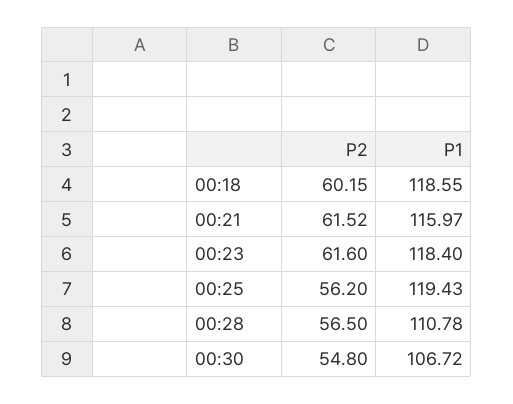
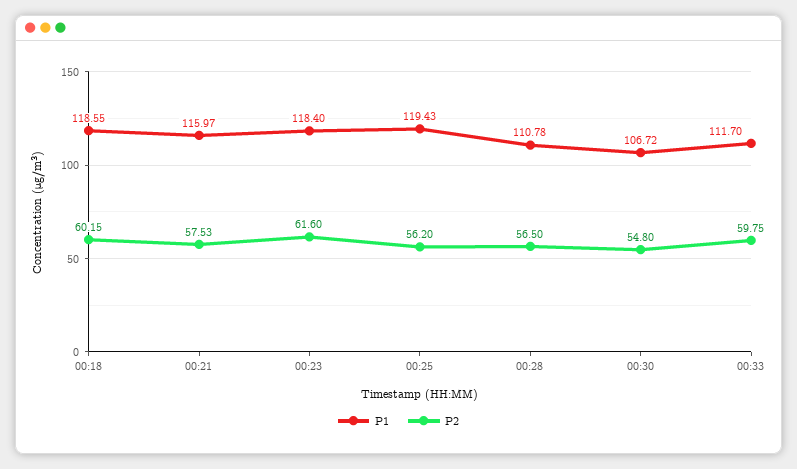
P2, 00:21: 61.52 -> 57.53
P1, 00:33: none -> 111.7
P2, 00:33: none -> 59.75

